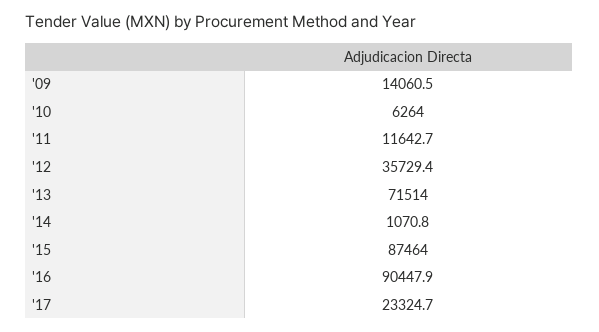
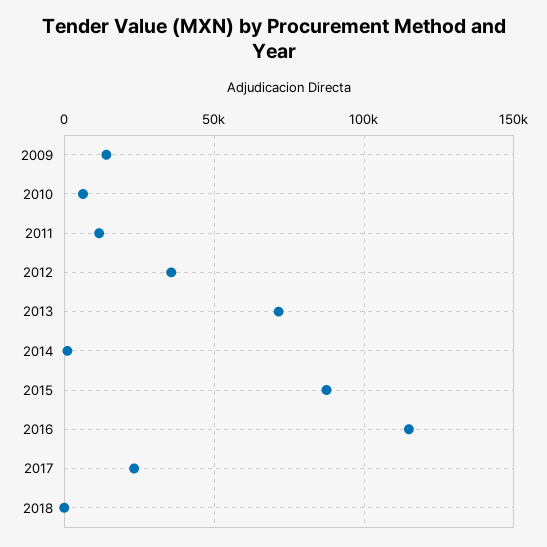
'16: 90447.9 -> 115000
2018: none -> 0

